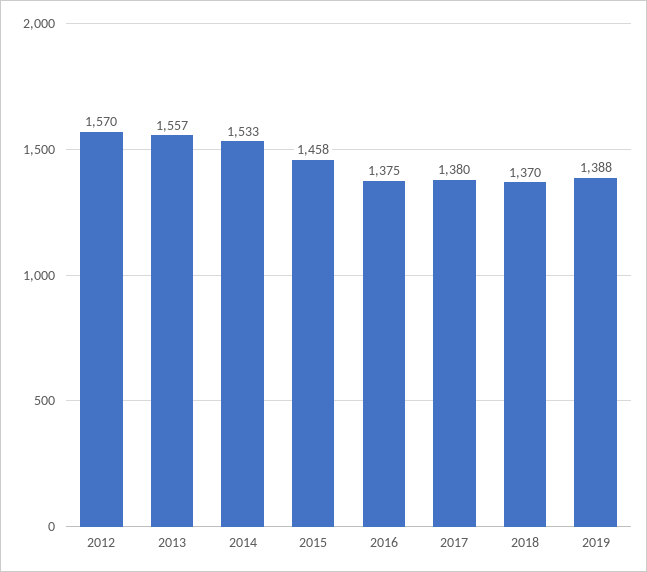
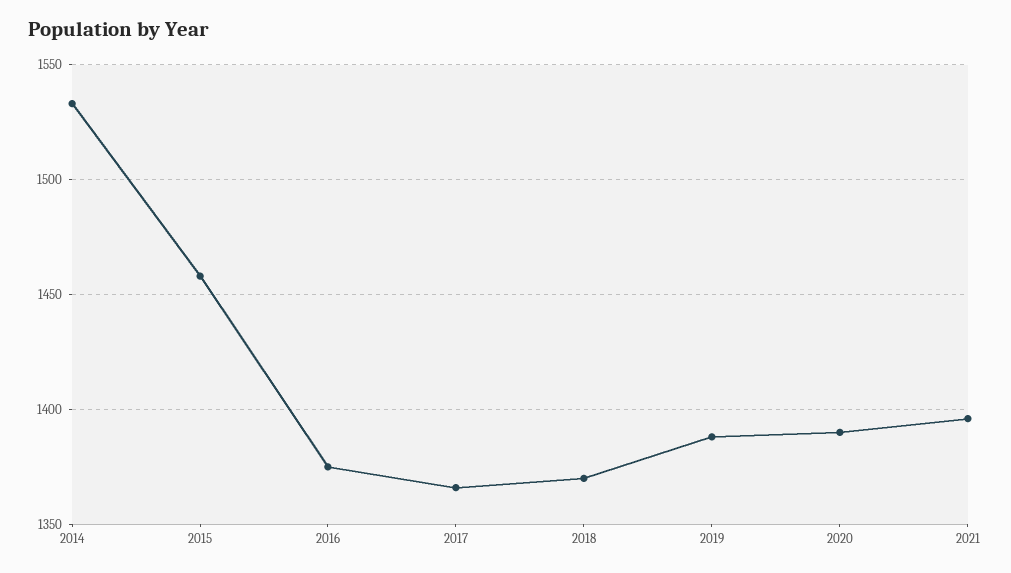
2012: 1570 -> none
2013: 1557 -> none
2017: 1380 -> 1365
2020: none -> 1390
2021: none -> 1395

